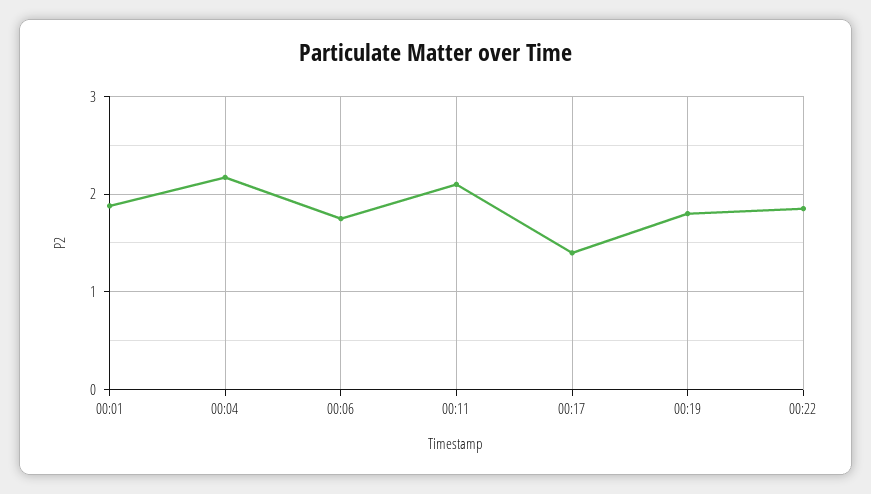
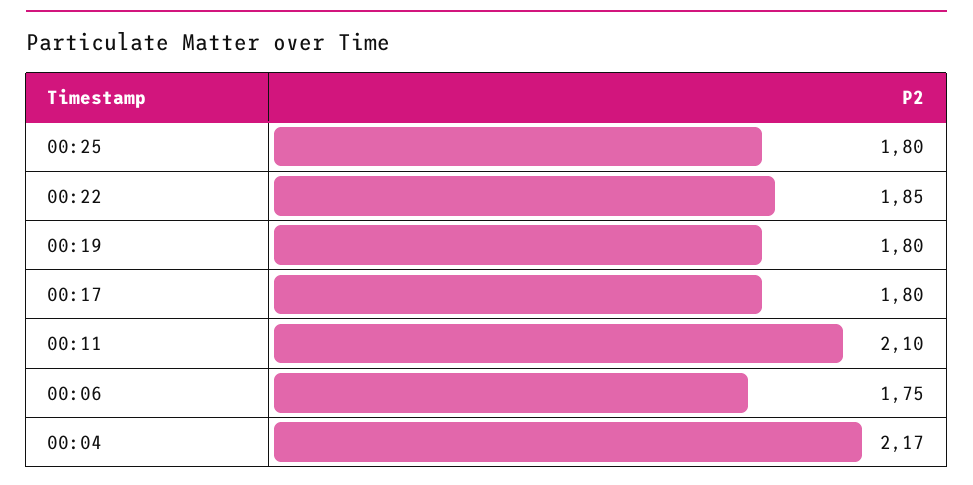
00:01: 1.9 -> none
00:17: 1.4 -> 1.8
00:25: none -> 1.8

